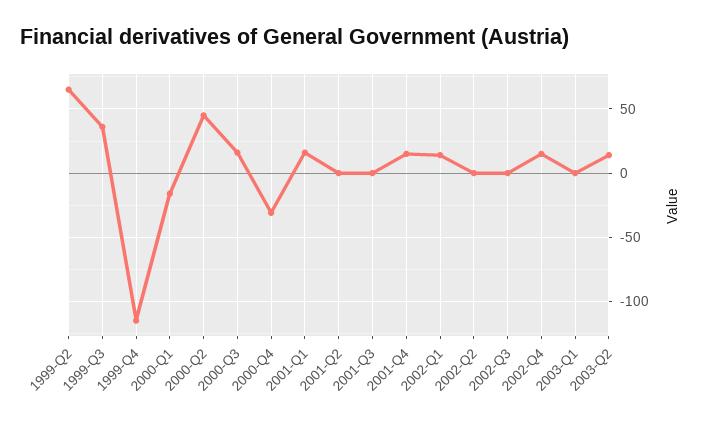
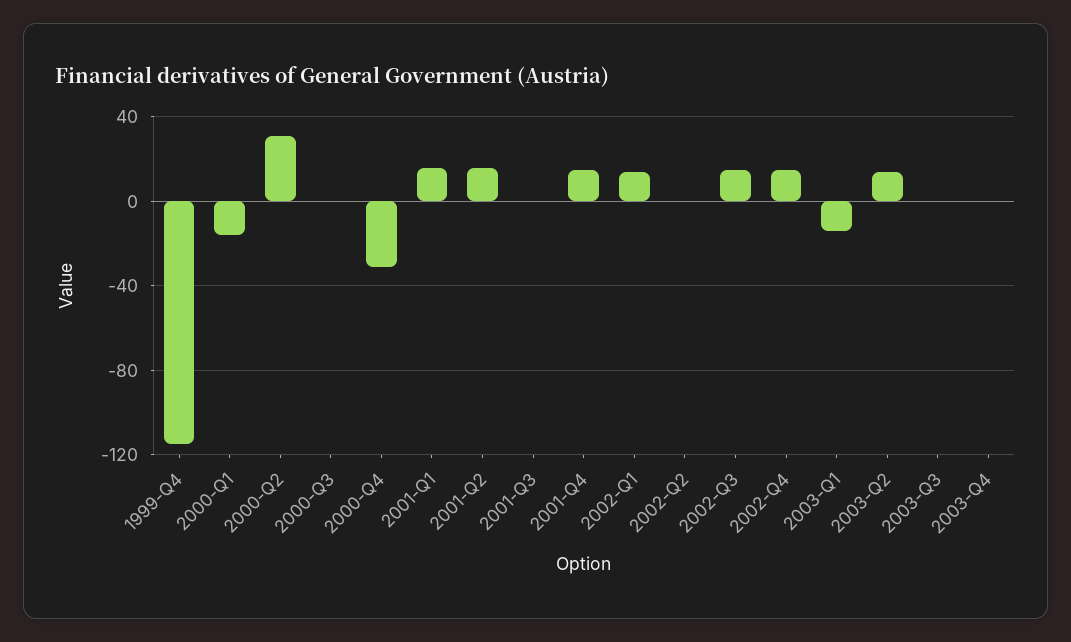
1999-Q2: 65 -> none
1999-Q3: 35 -> none
2000-Q2: 45 -> 30
2000-Q3: 15 -> 0
2001-Q2: 0 -> 15
2002-Q3: 0 -> 15
2003-Q1: 0 -> -15
2003-Q3: none -> 0
2003-Q4: none -> 0

